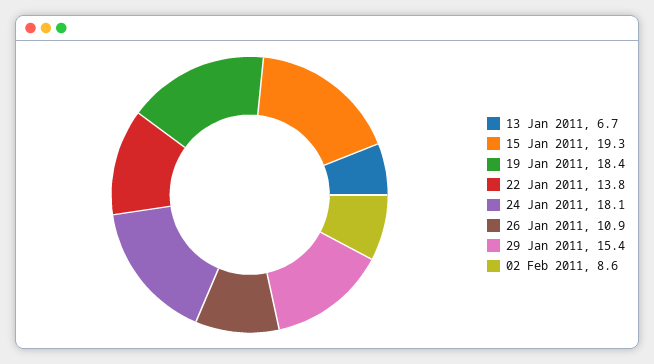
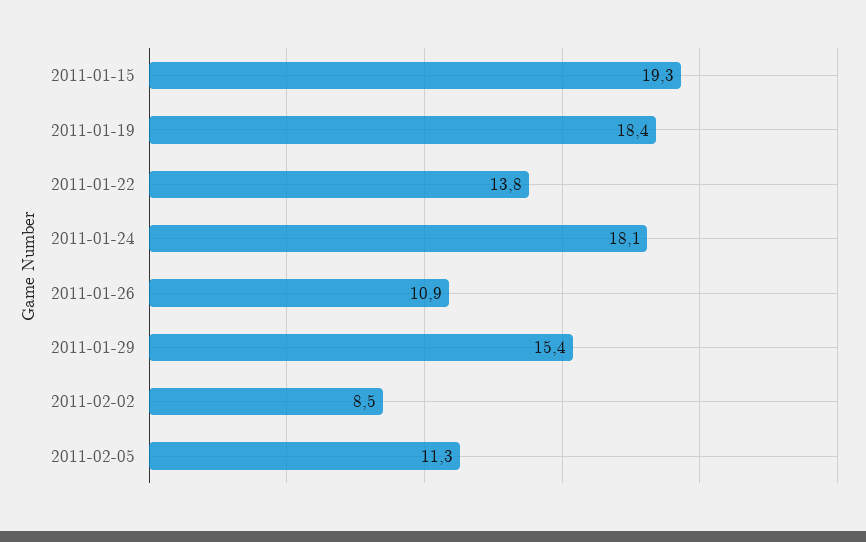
13 Jan 2011: 6.7 -> none
02 Feb 2011: 8.6 -> 8.5
2011-02-05: none -> 11.3

